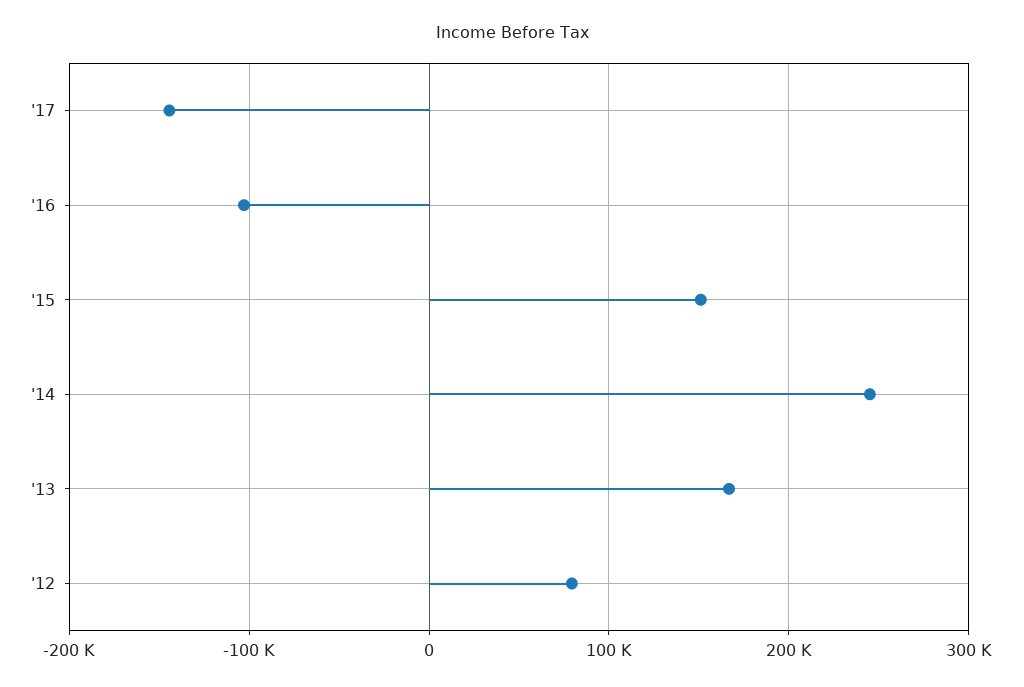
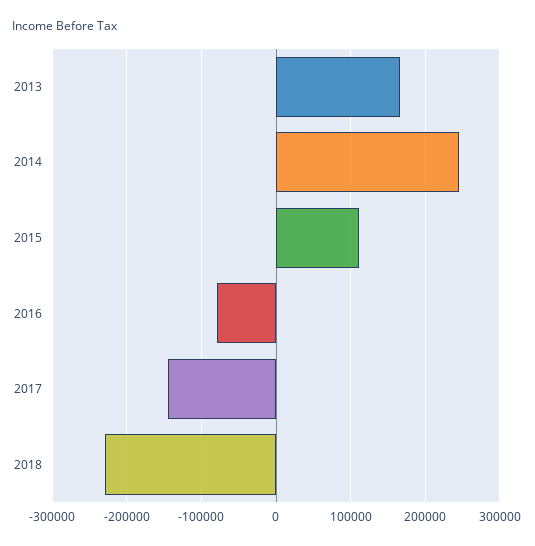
'16: -100000 -> -80000
'15: 150000 -> 110000
'12: 80000 -> none
2018: none -> -230000

